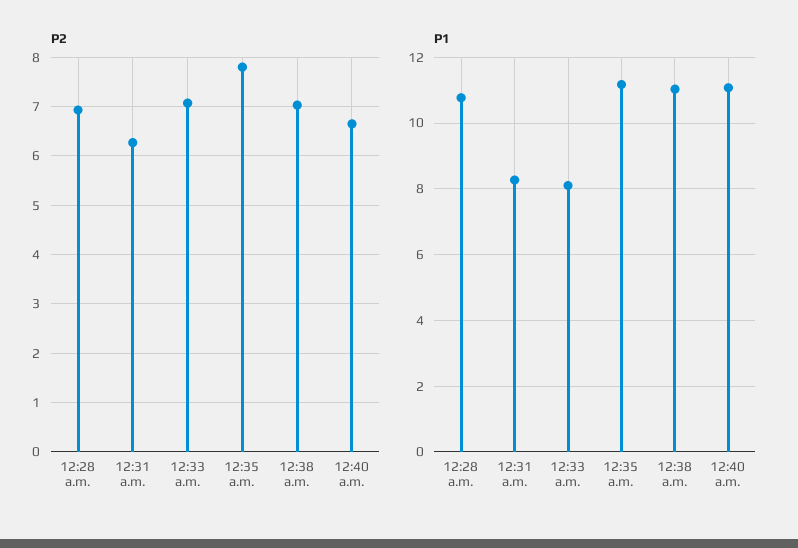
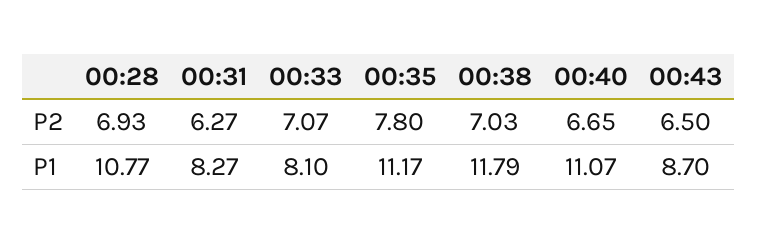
P1, 12:38 a.m.: 11 -> 11.79
P2, 00:43: none -> 6.5
P1, 00:43: none -> 8.7

